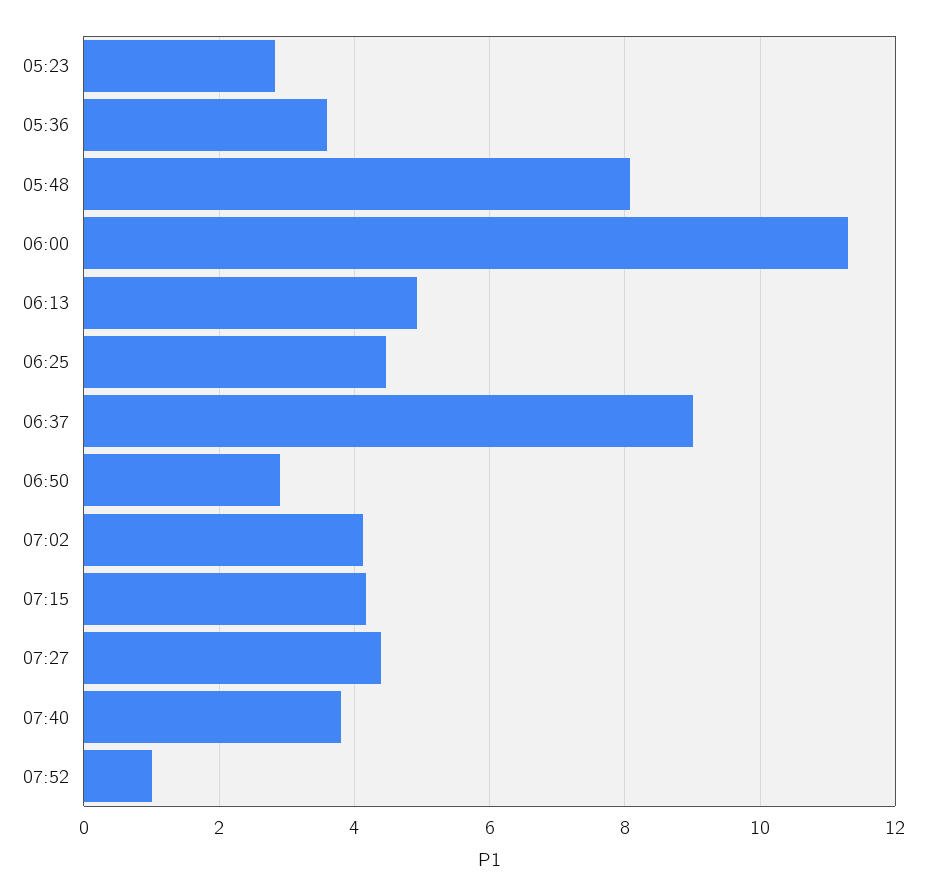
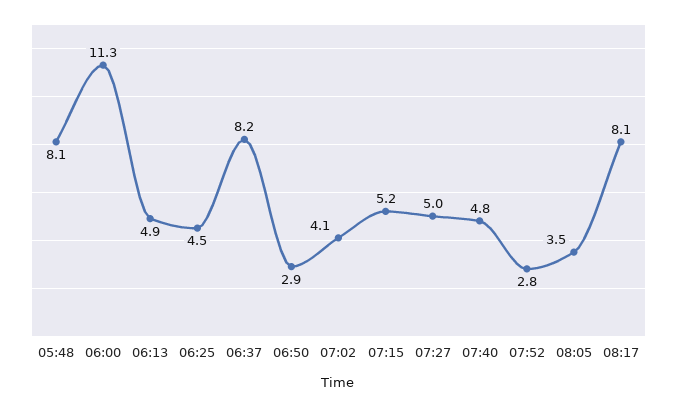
05:23: 2.8 -> none
05:36: 3.6 -> none
06:37: 9 -> 8.2
07:15: 4.2 -> 5.2
07:27: 4.4 -> 5
07:40: 3.8 -> 4.8
07:52: 1 -> 2.8
08:05: none -> 3.5
08:17: none -> 8.1

